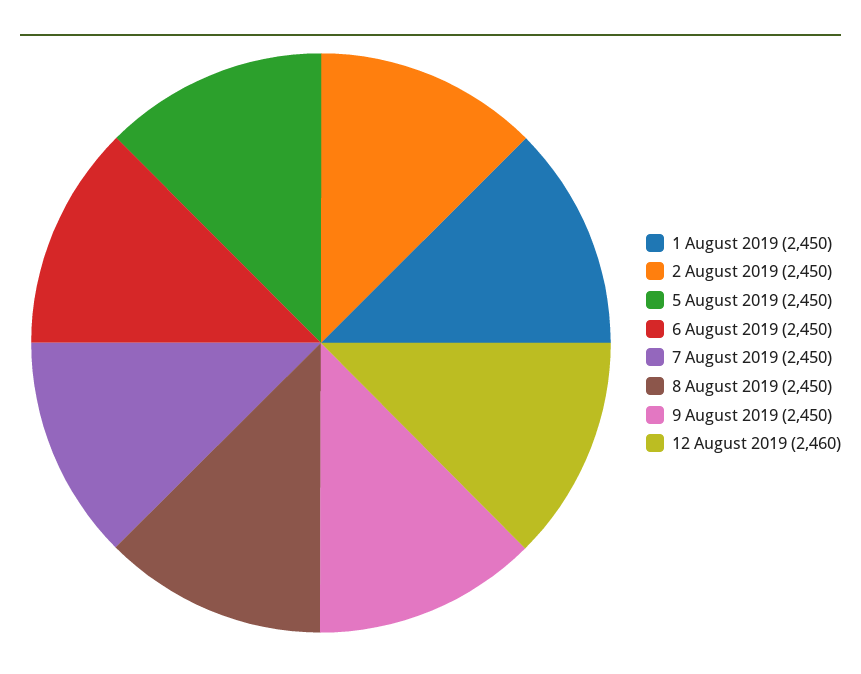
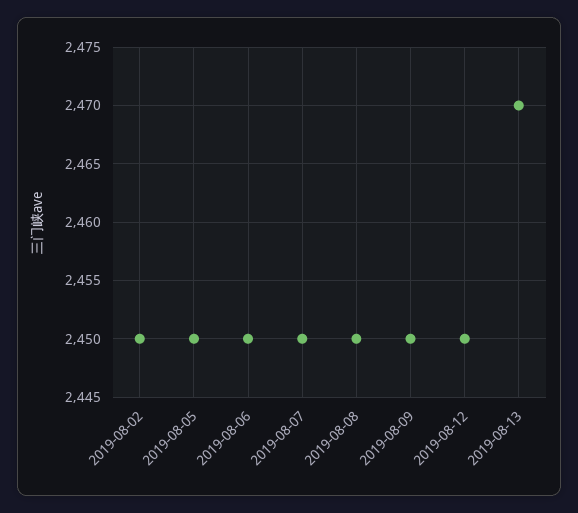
1 August 2019: 2450 -> none
12 August 2019: 2460 -> 2450
2019-08-13: none -> 2470

